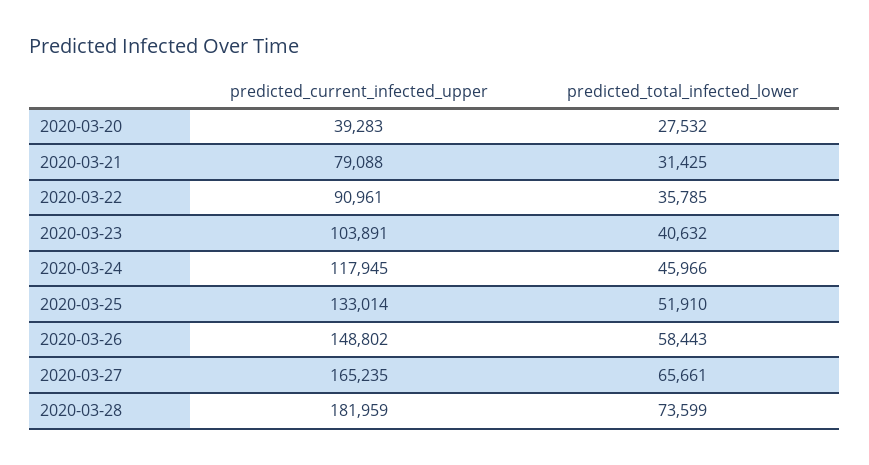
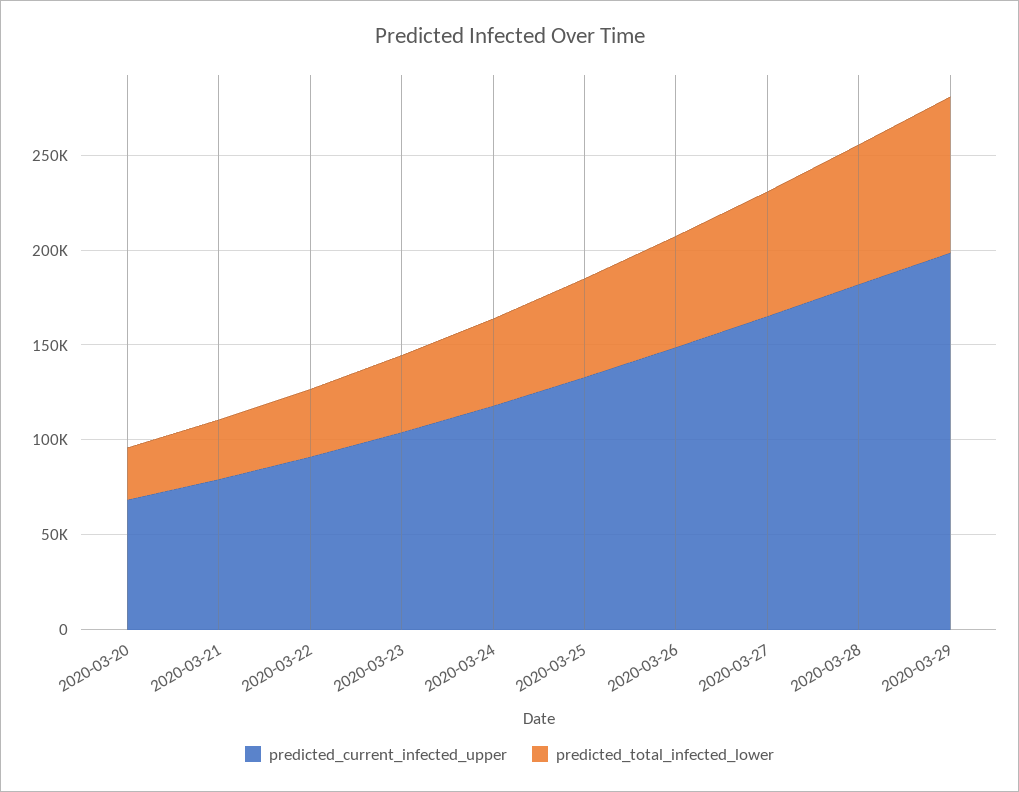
predicted_current_infected_upper, 2020-03-20: 39283 -> 70000
predicted_current_infected_upper, 2020-03-29: none -> 200000
predicted_total_infected_lower, 2020-03-29: none -> 80000

